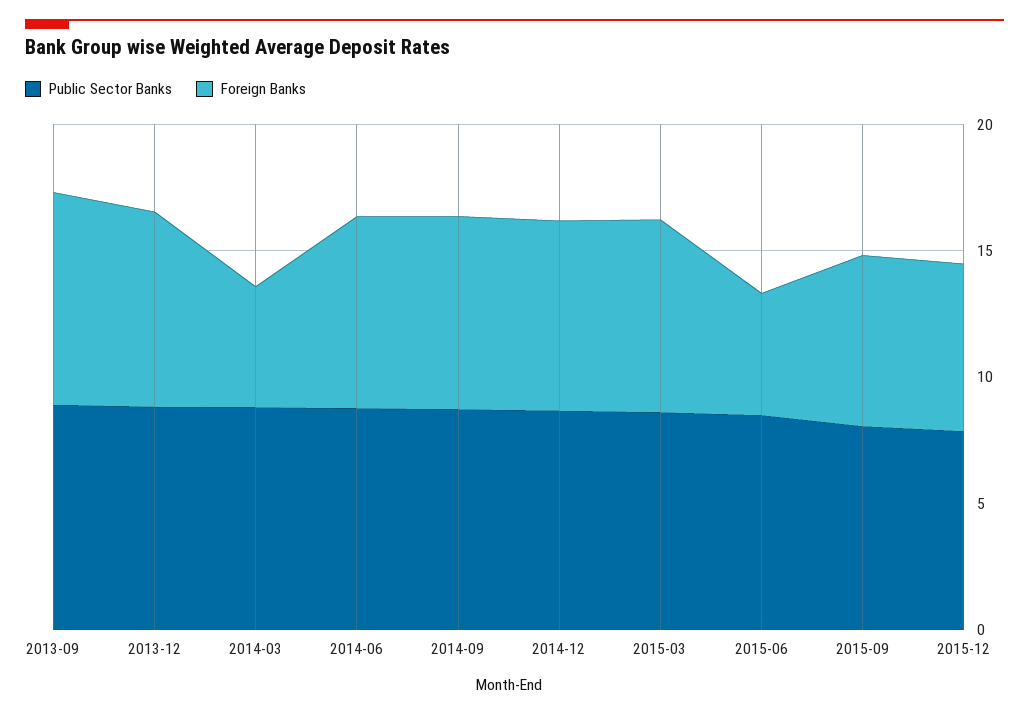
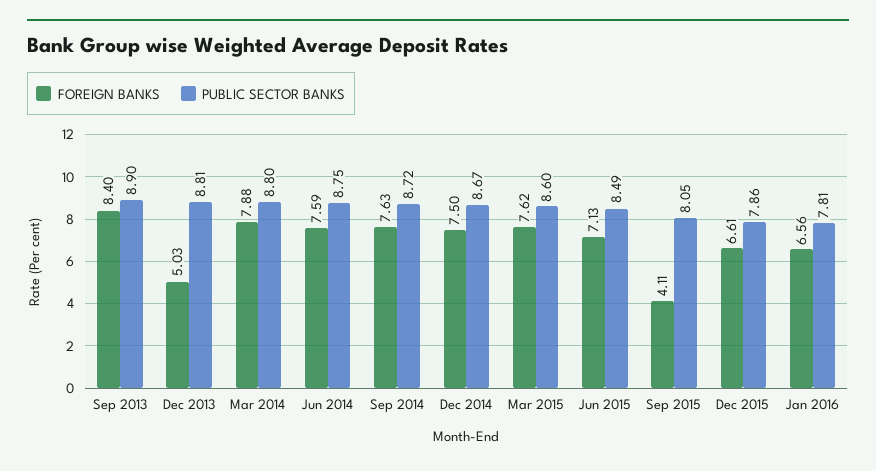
Foreign Banks, 2013-12: 8 -> 5.03
Foreign Banks, 2014-03: 5 -> 7.88
Foreign Banks, 2015-06: 5 -> 7.13
Foreign Banks, 2015-09: 7 -> 4.11
Foreign Banks, Jan 2016: none -> 6.56
Public Sector Banks, Jan 2016: none -> 7.81

